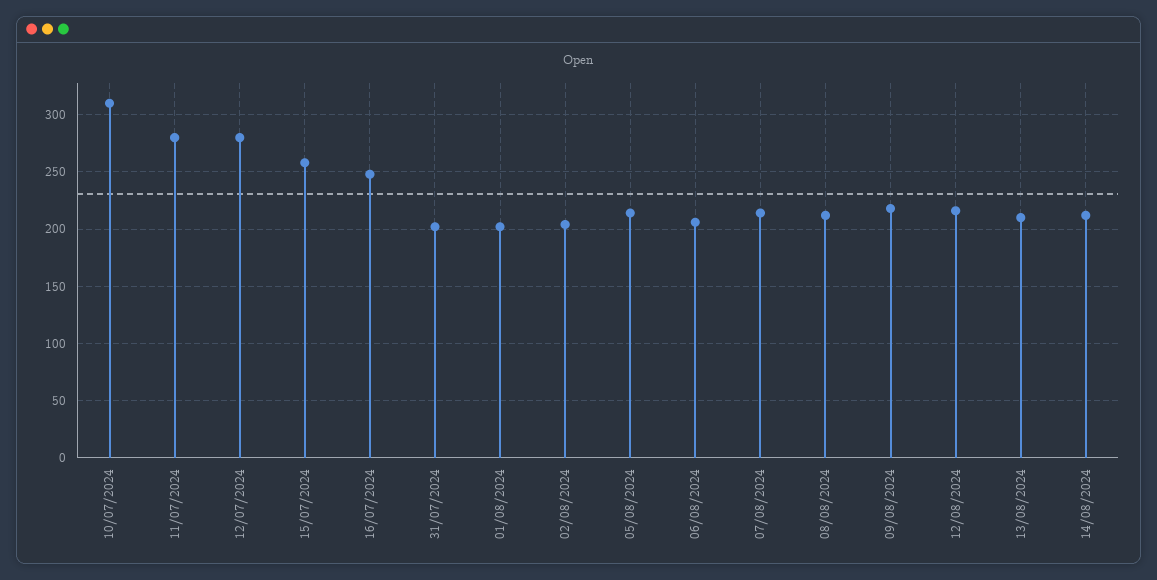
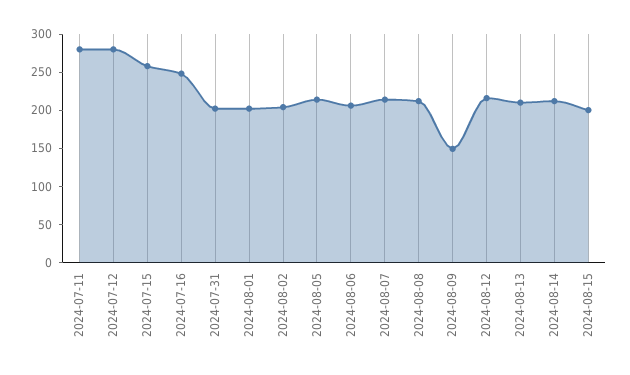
10/07/2024: 310 -> none
09/08/2024: 220 -> 150
2024-08-15: none -> 200

